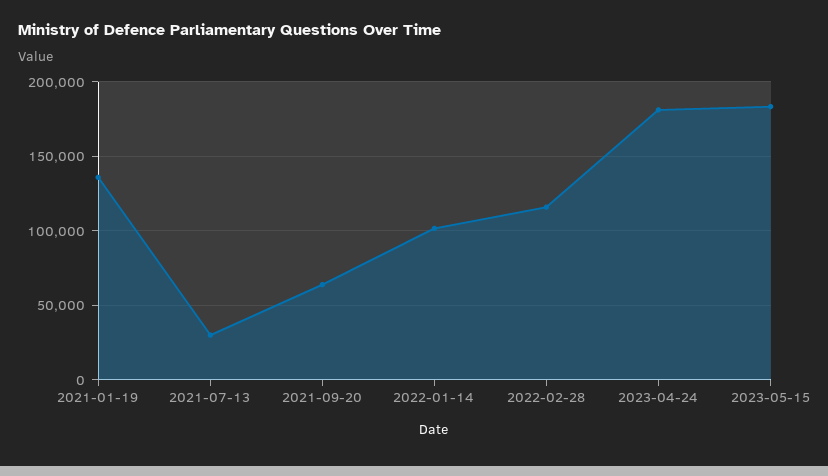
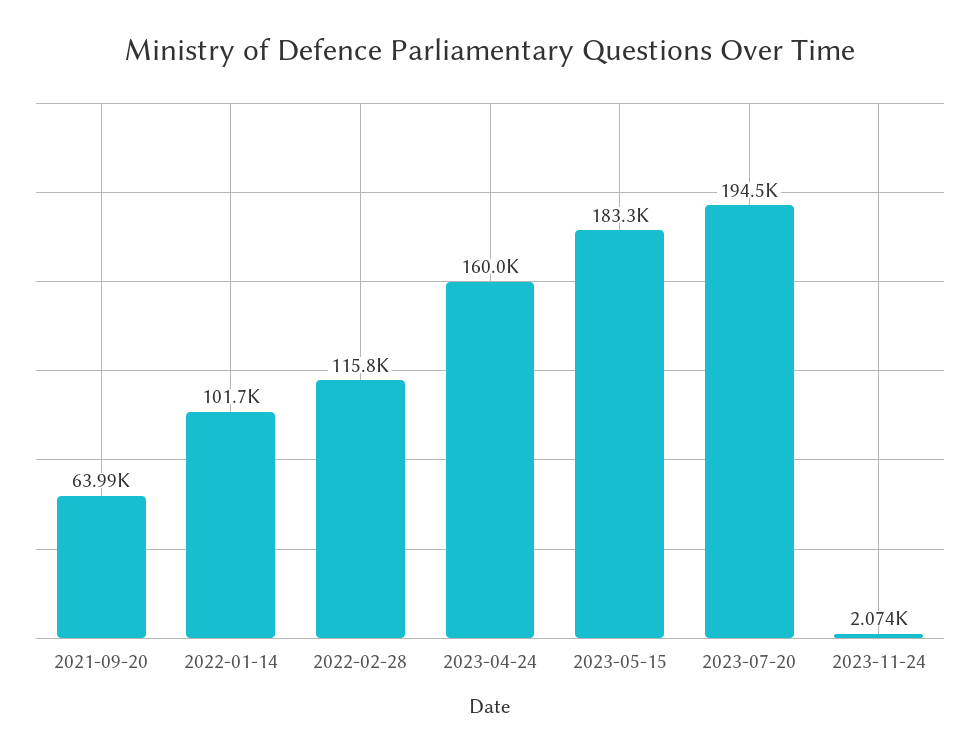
2021-01-19: 135000 -> none
2021-07-13: 30000 -> none
2023-04-24: 180000 -> 160000
2023-07-20: none -> 194500
2023-11-24: none -> 2074

